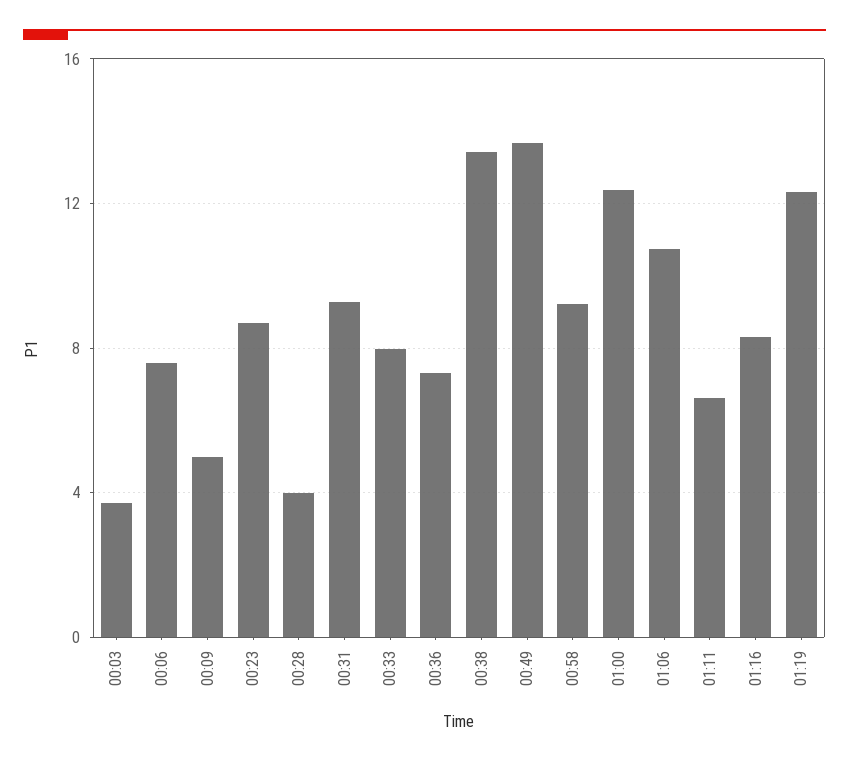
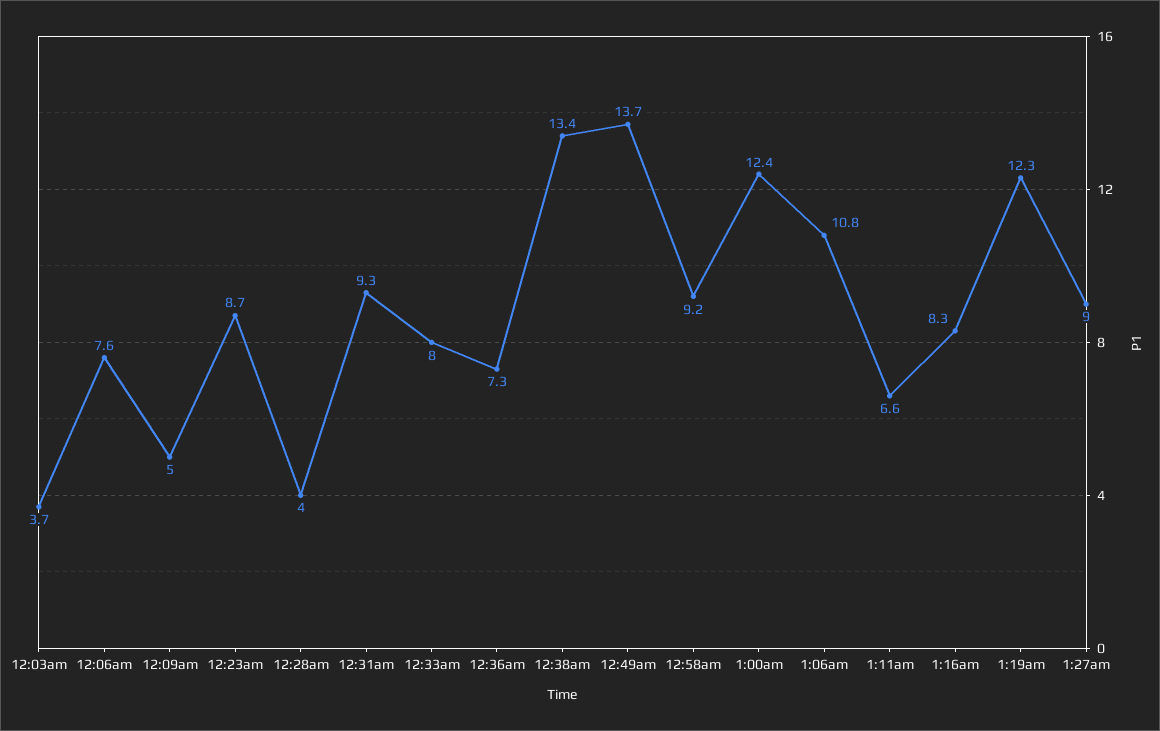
1:27am: none -> 9

